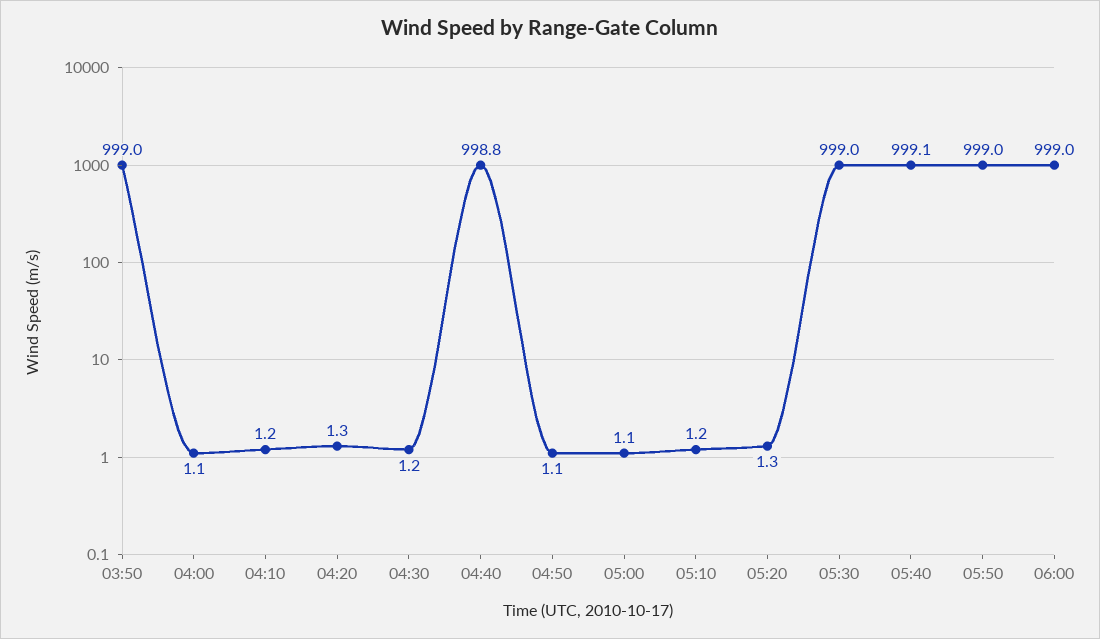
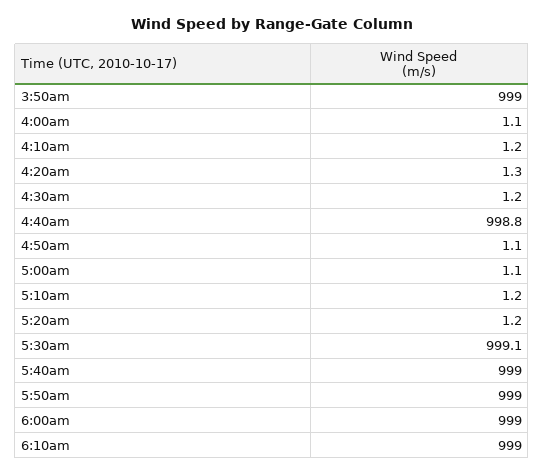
05:20: 1.3 -> 1.2
05:30: 999 -> 999.1
05:40: 999.1 -> 999
6:10am: none -> 999

